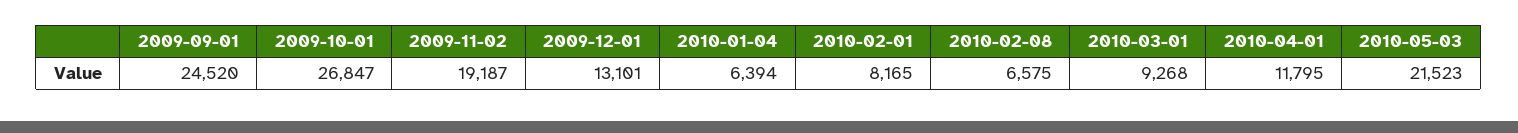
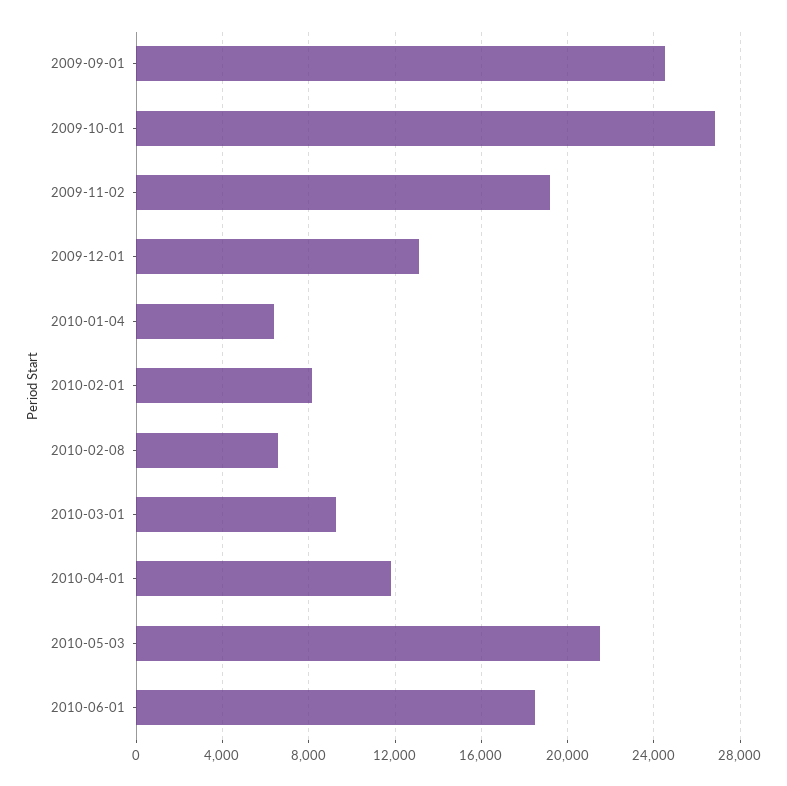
2010-06-01: none -> 18500

